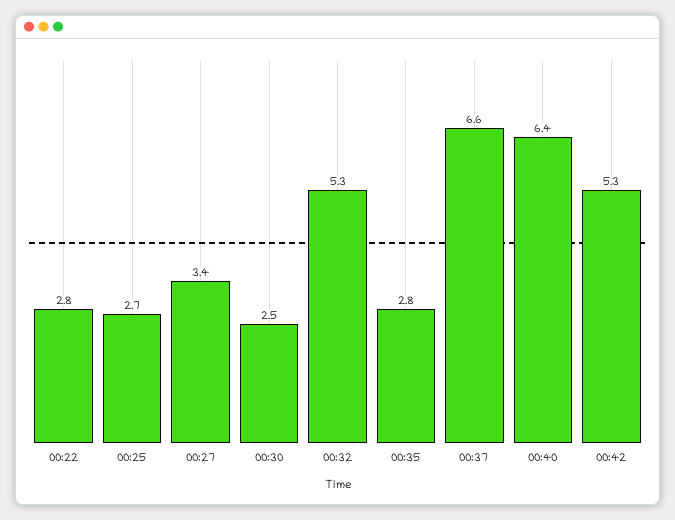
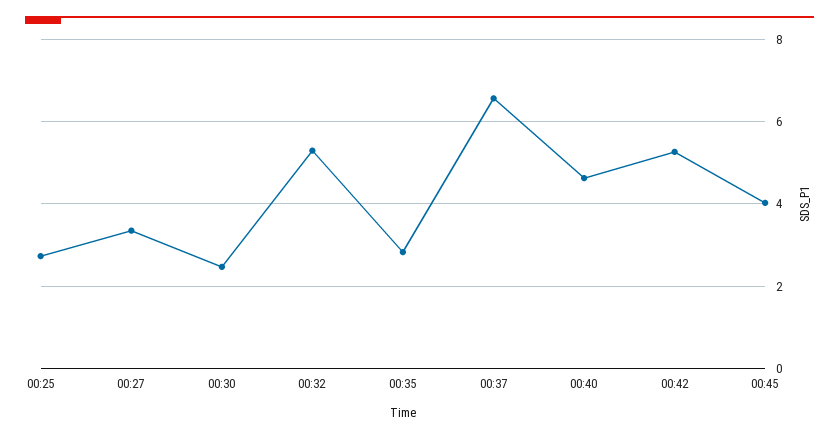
00:22: 2.8 -> none
00:40: 6.4 -> 4.6
00:45: none -> 4

